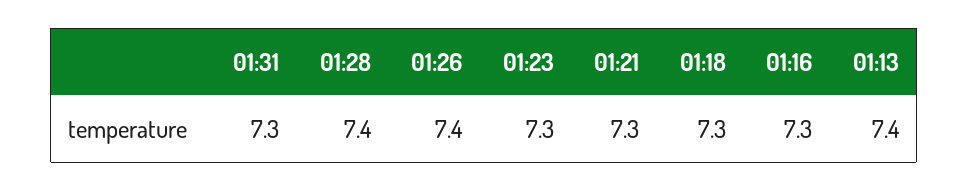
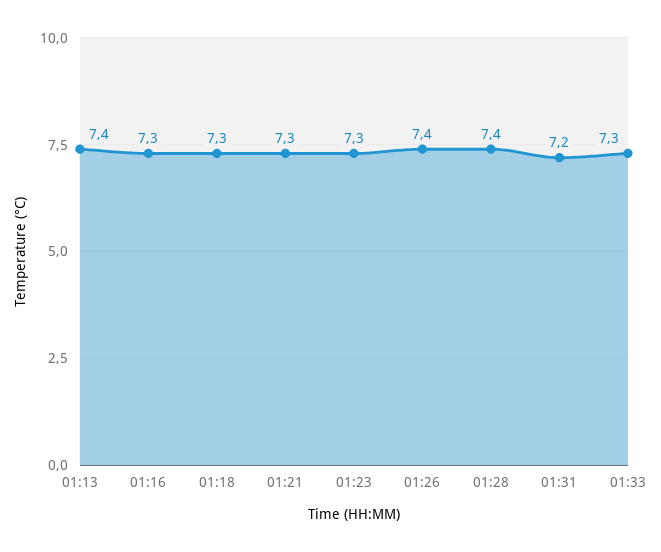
01:31: 7.3 -> 7.2
01:33: none -> 7.3

